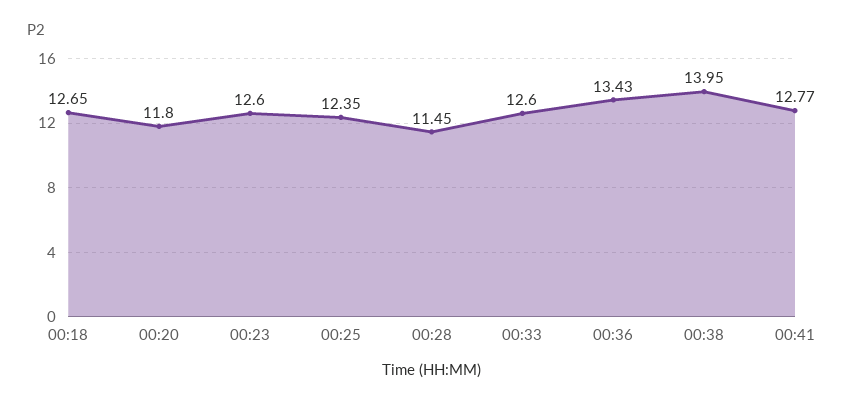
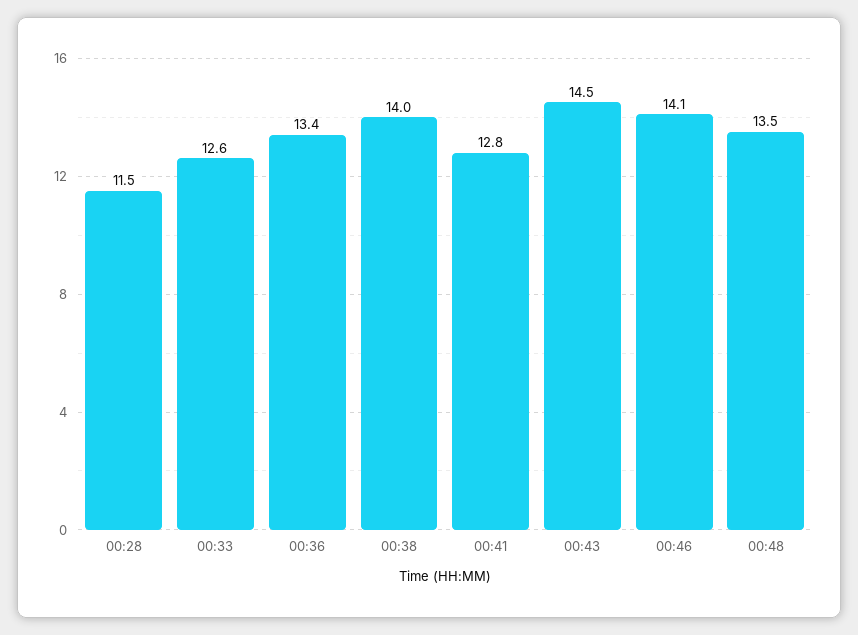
00:18: 12.65 -> none
00:20: 11.8 -> none
00:23: 12.6 -> none
00:25: 12.35 -> none
00:43: none -> 14.5
00:46: none -> 14.1
00:48: none -> 13.5

